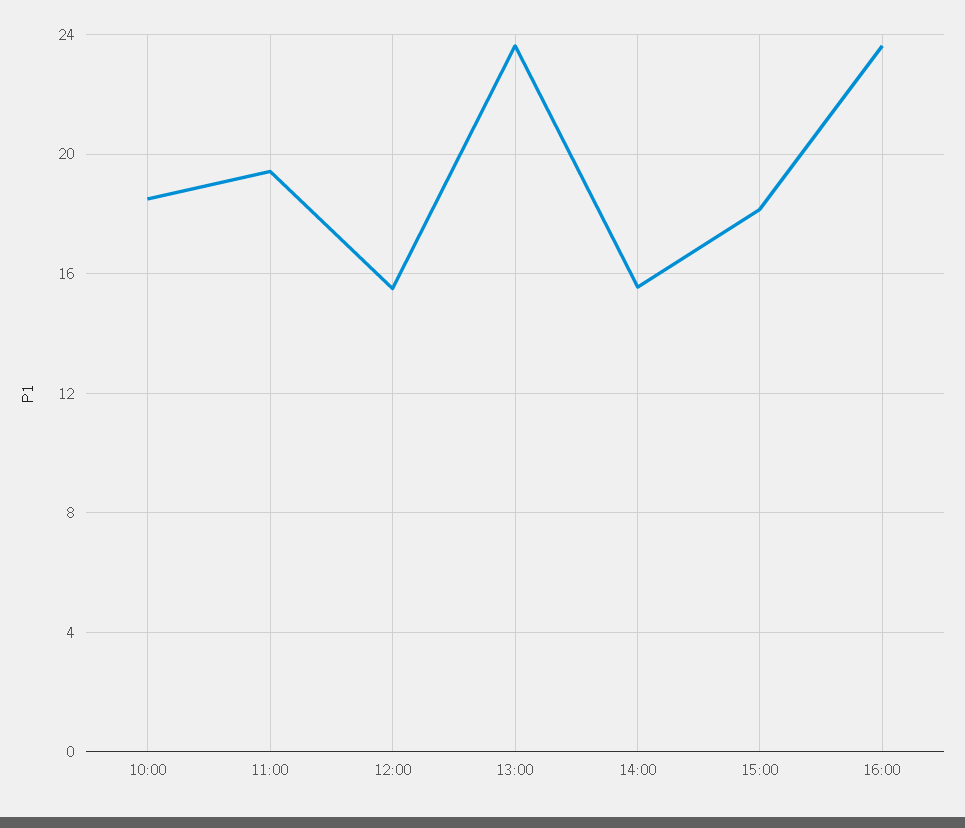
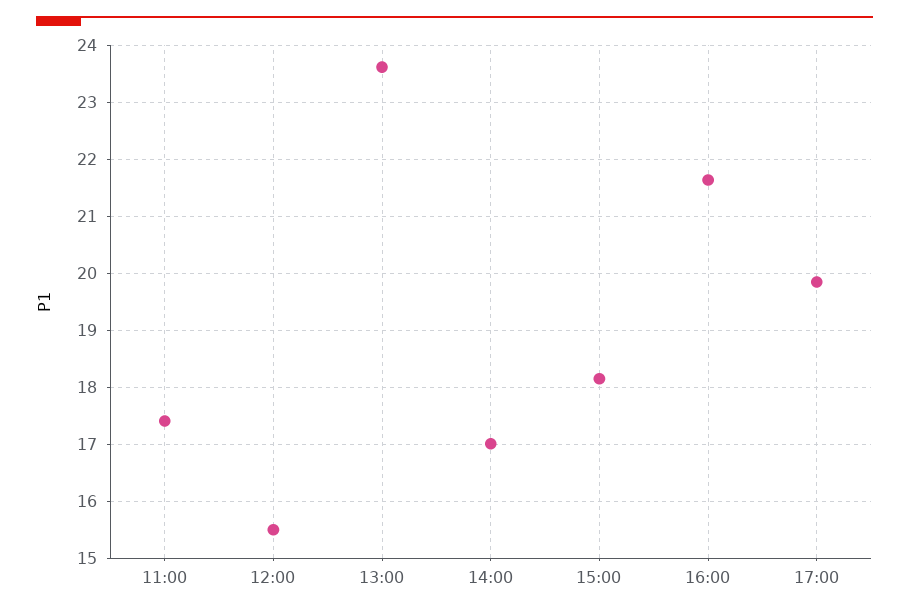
10:00: 18.5 -> none
11:00: 19.5 -> 17.4
14:00: 15.5 -> 17
16:00: 23.5 -> 21.6
17:00: none -> 19.8

